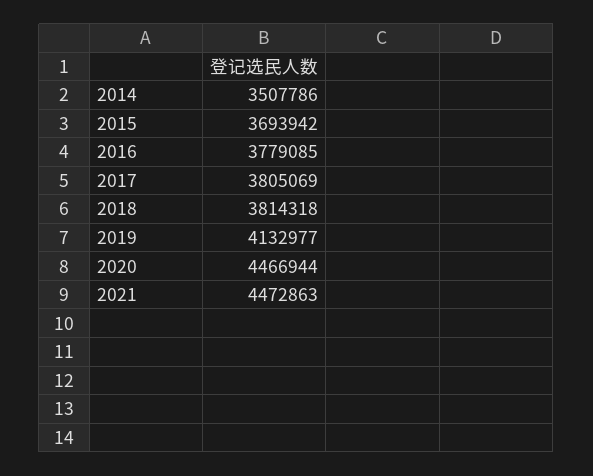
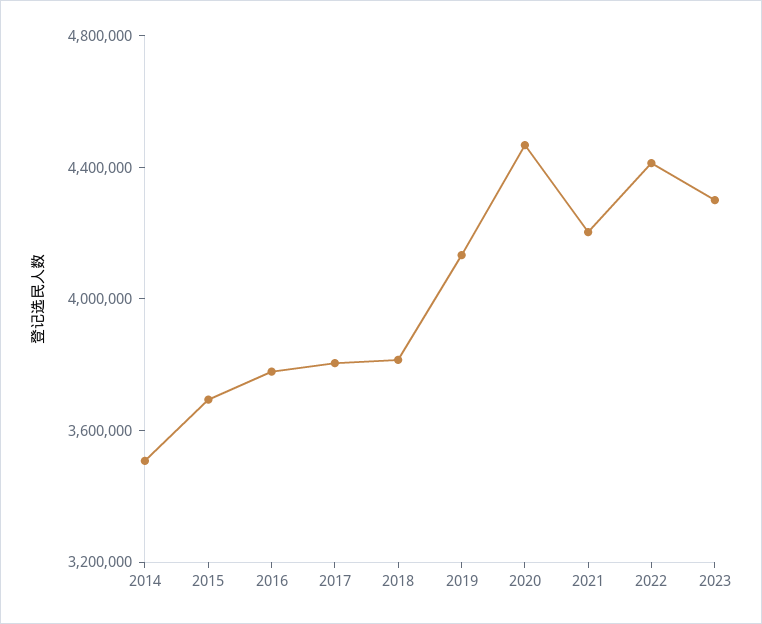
2021: 4472863 -> 4200000
2022: none -> 4400000
2023: none -> 4300000

